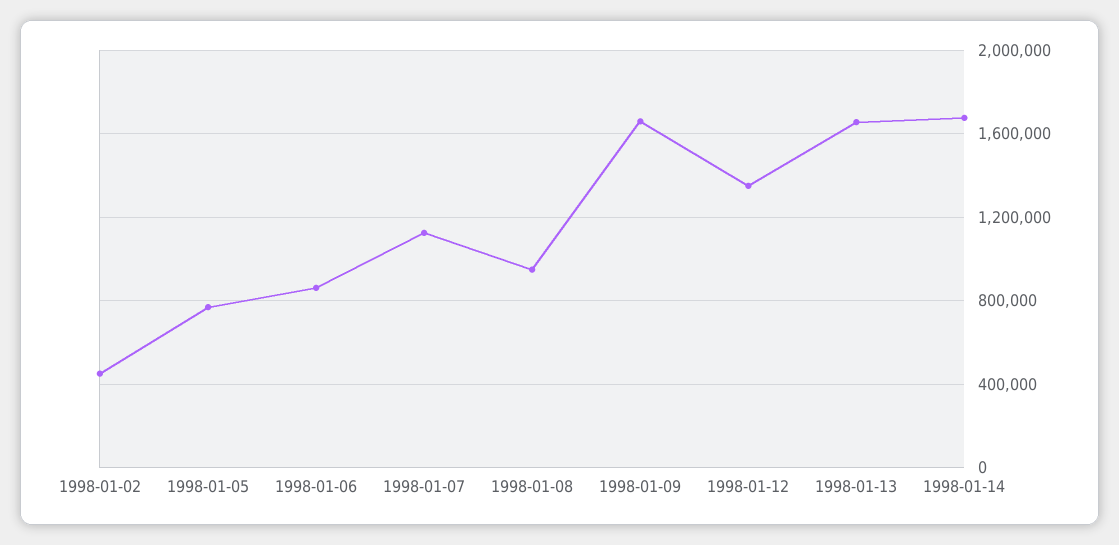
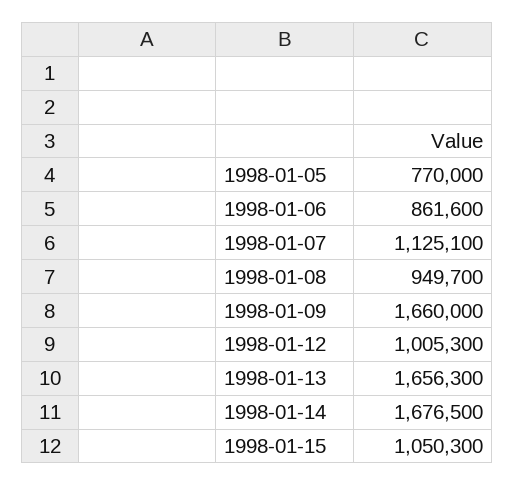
1998-01-02: 450000 -> none
1998-01-12: 1350000 -> 1005300
1998-01-15: none -> 1050300

